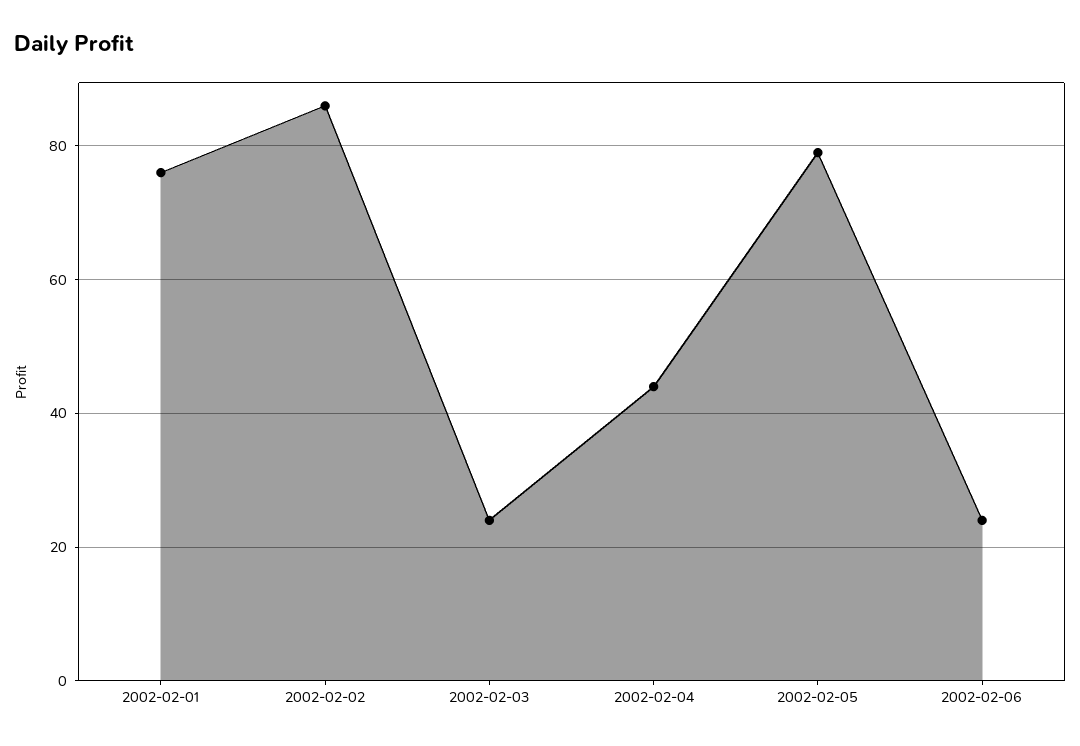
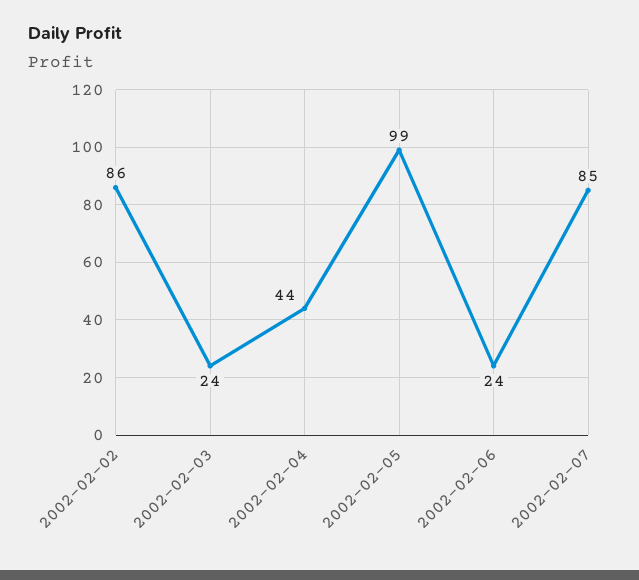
2002-02-01: 75 -> none
2002-02-05: 80 -> 99
2002-02-07: none -> 85

